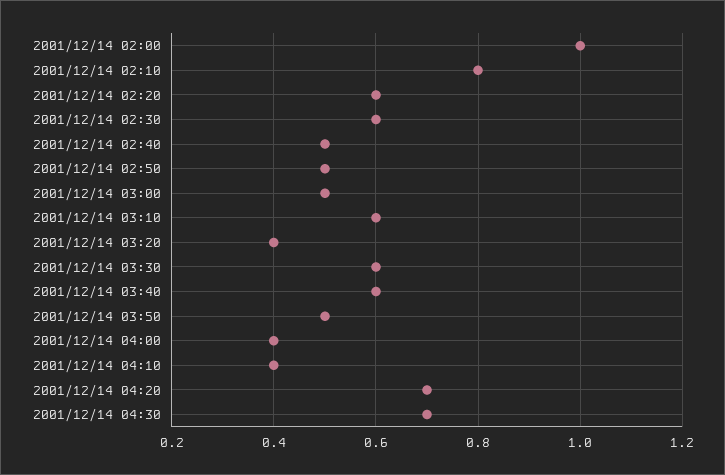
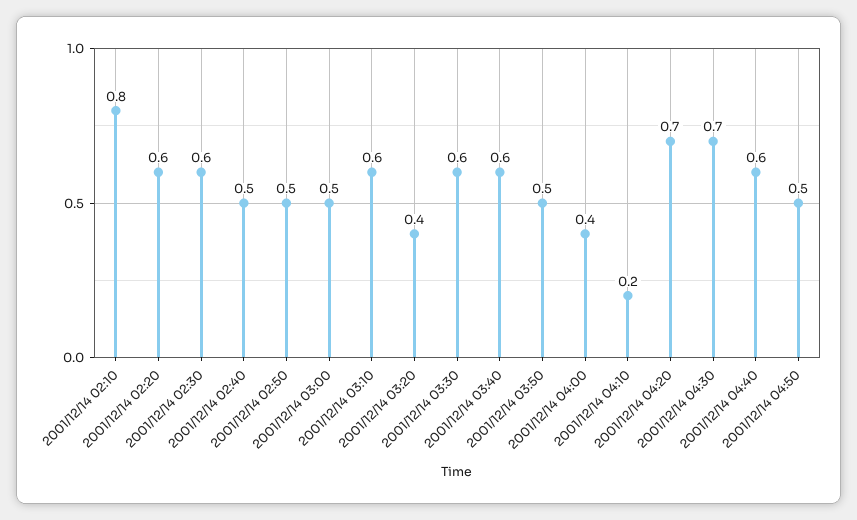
2001/12/14 02:00: 1 -> none
2001/12/14 04:10: 0.4 -> 0.2
2001/12/14 04:40: none -> 0.6
2001/12/14 04:50: none -> 0.5

